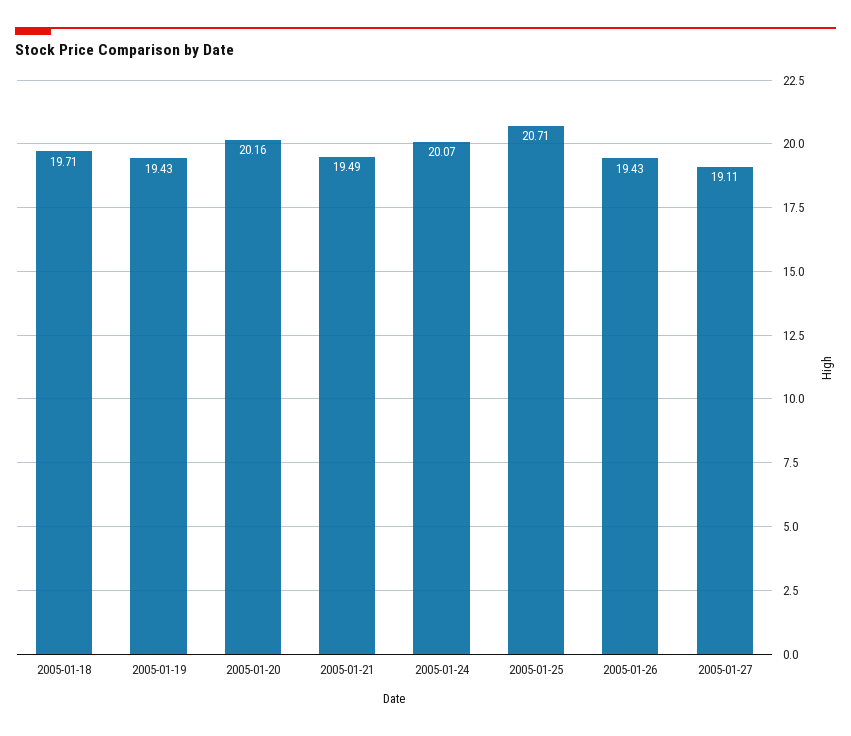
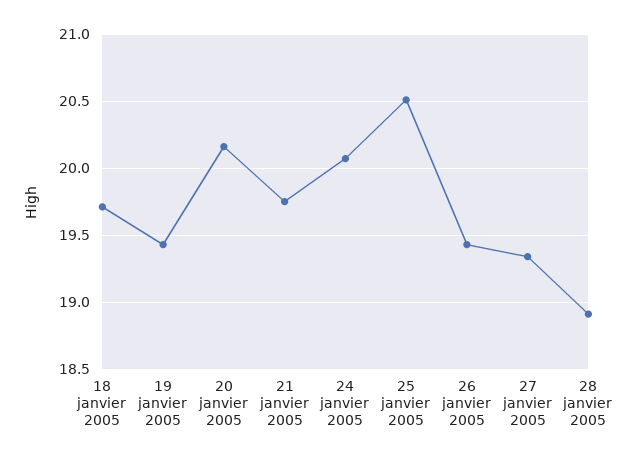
2005-01-21: 19.49 -> 19.75
2005-01-25: 20.71 -> 20.5
2005-01-27: 19.11 -> 19.35
28 janvier 2005: none -> 18.9

